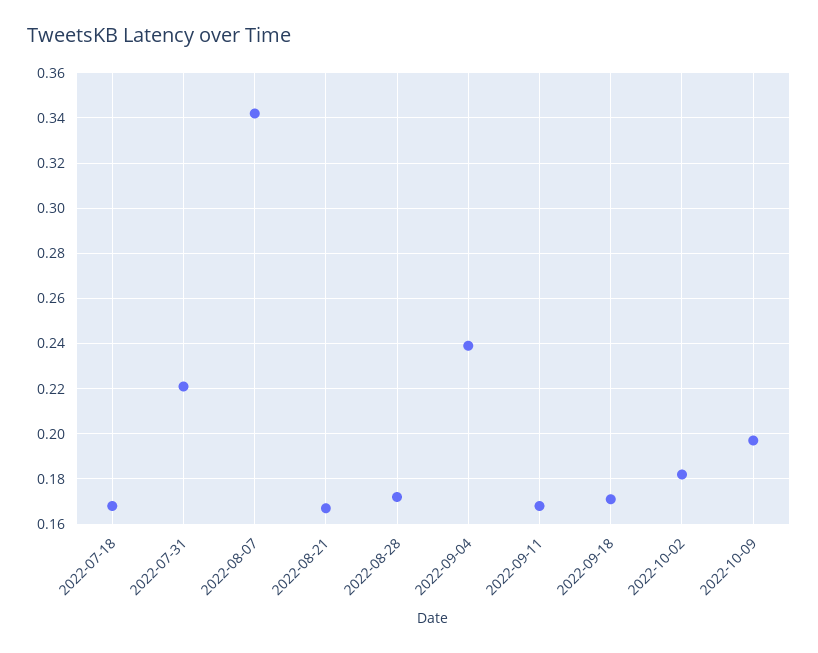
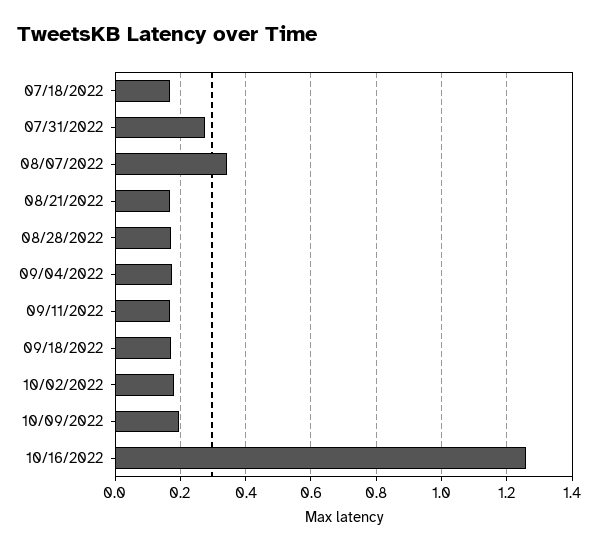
2022-07-31: 0.22 -> 0.28
2022-09-04: 0.24 -> 0.18
10/16/2022: none -> 1.26

